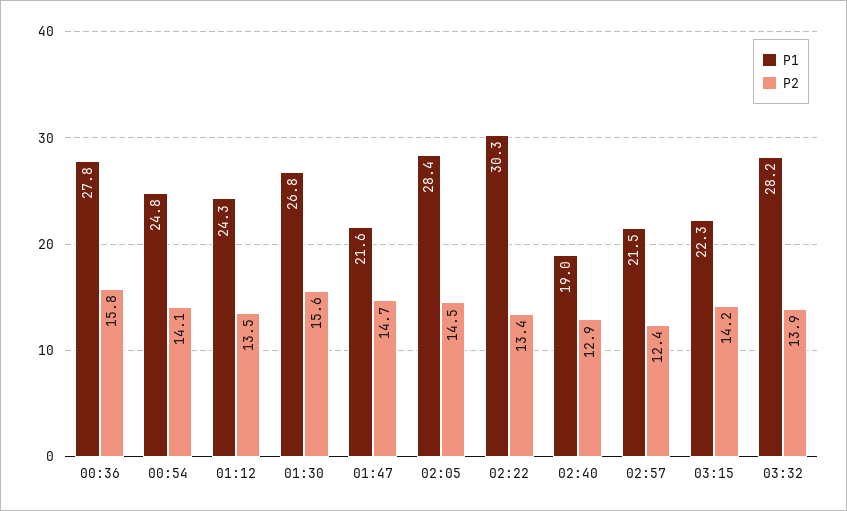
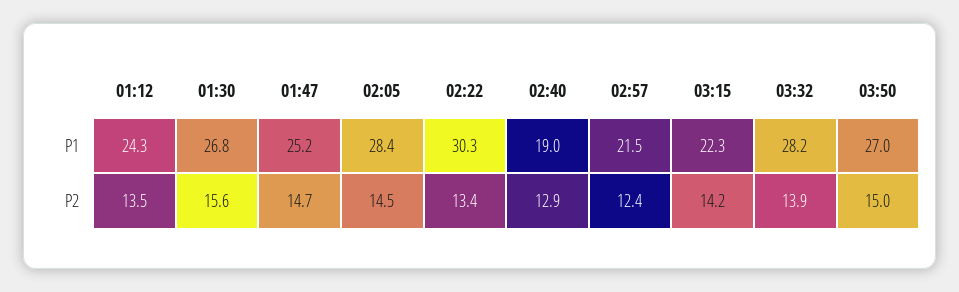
P1, 00:36: 27.8 -> none
P2, 00:36: 15.8 -> none
P1, 00:54: 24.8 -> none
P2, 00:54: 14.1 -> none
P1, 01:47: 21.6 -> 25.2
P1, 03:50: none -> 27
P2, 03:50: none -> 15

